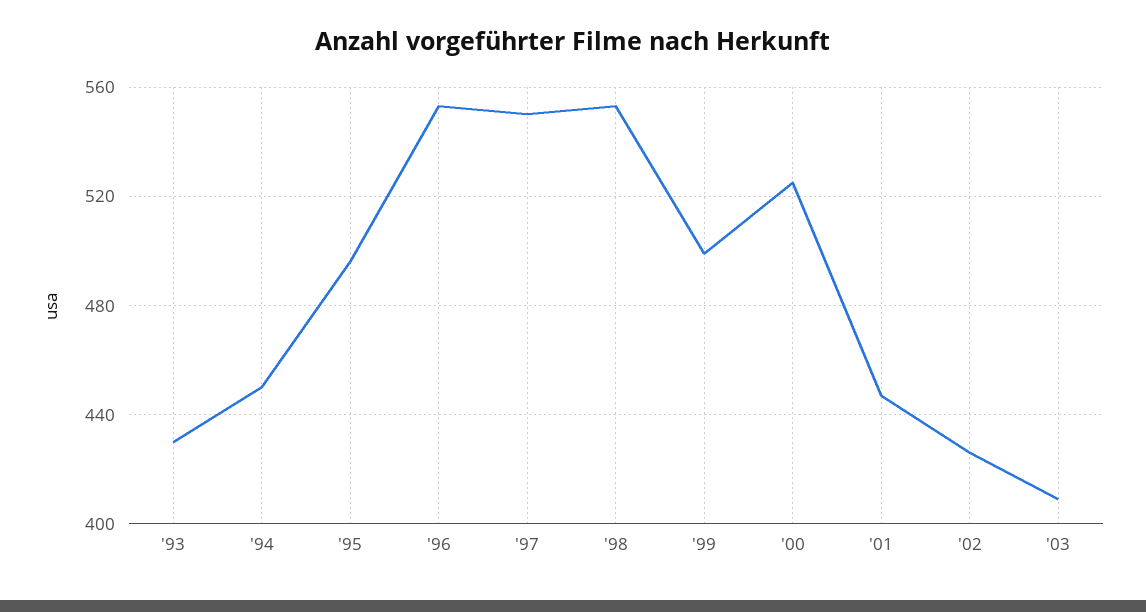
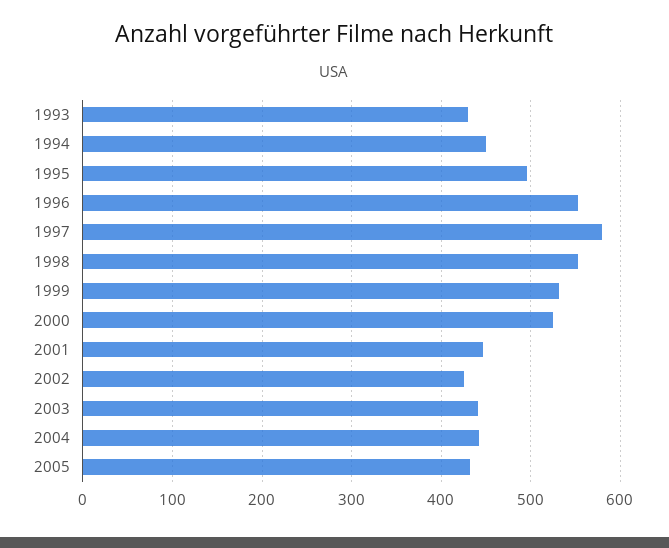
'97: 550 -> 580
'99: 500 -> 530
'03: 410 -> 440
2004: none -> 440
2005: none -> 430

